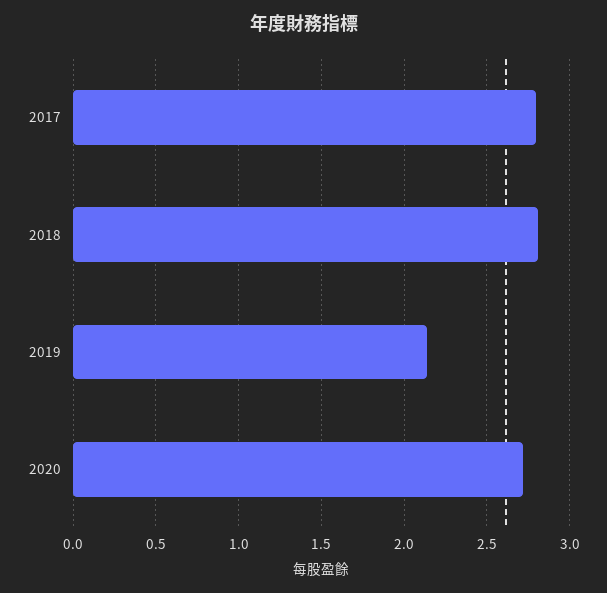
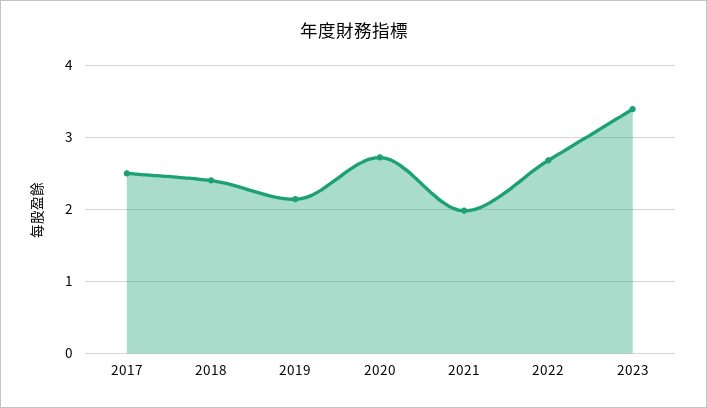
2017: 2.8 -> 2.5
2018: 2.8 -> 2.4
2021: none -> 2
2022: none -> 2.7
2023: none -> 3.4

